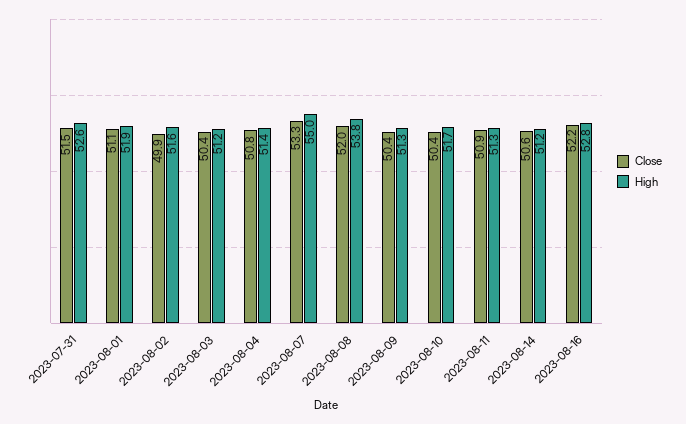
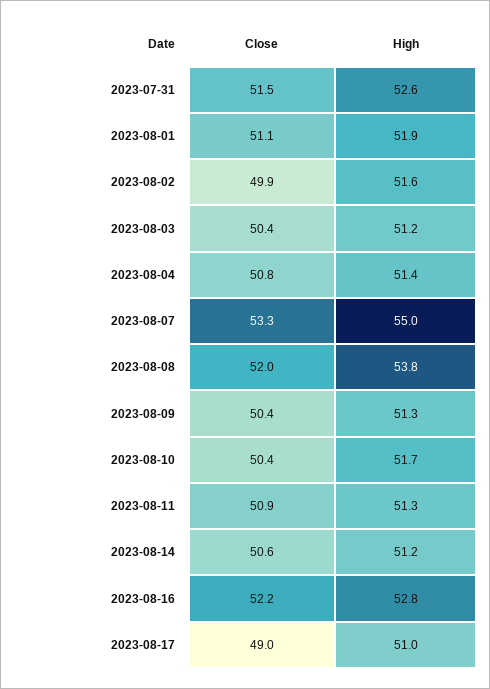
Close, 2023-08-17: none -> 49
High, 2023-08-17: none -> 51

